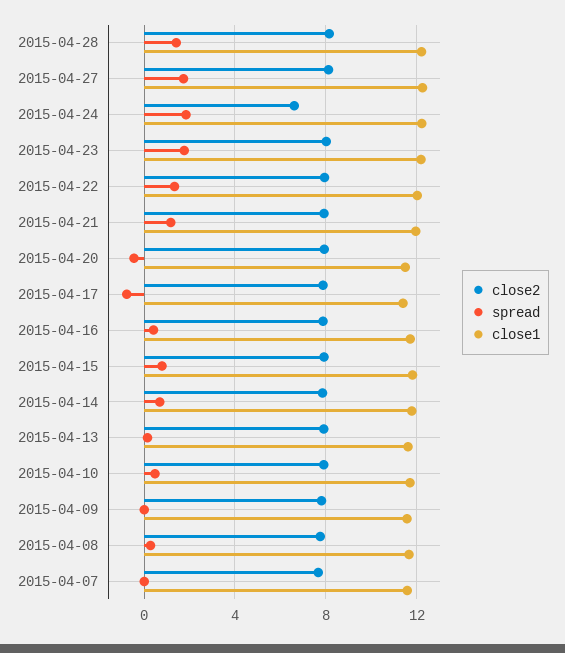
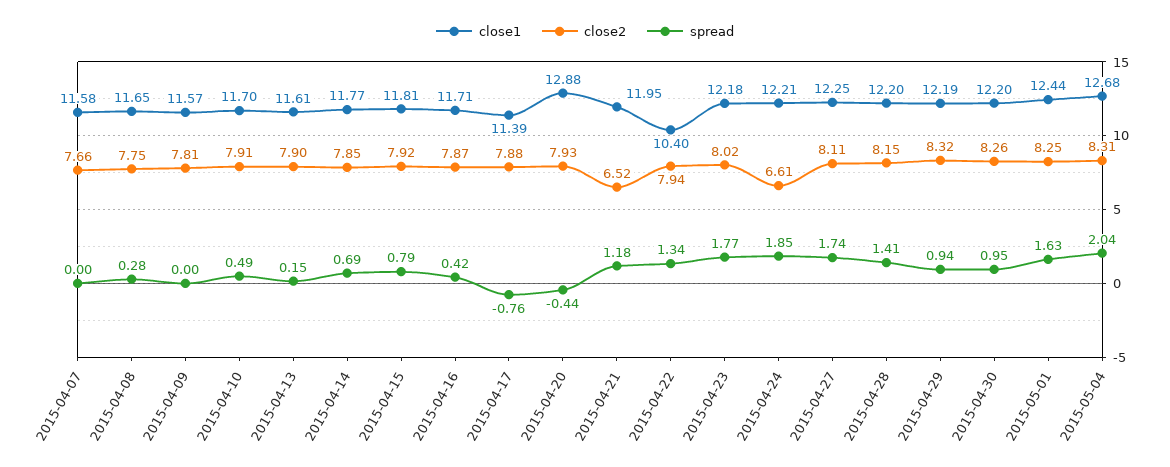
close1, 2015-04-22: 12 -> 10.4
close2, 2015-04-21: 8 -> 6.52
close1, 2015-04-20: 11.5 -> 12.88
close1, 2015-04-29: none -> 12.19
close2, 2015-04-29: none -> 8.32
spread, 2015-04-29: none -> 0.94
close1, 2015-04-30: none -> 12.2
close2, 2015-04-30: none -> 8.26
spread, 2015-04-30: none -> 0.95
close1, 2015-05-01: none -> 12.44
close2, 2015-05-01: none -> 8.25
spread, 2015-05-01: none -> 1.63
close1, 2015-05-04: none -> 12.68
close2, 2015-05-04: none -> 8.31
spread, 2015-05-04: none -> 2.04

